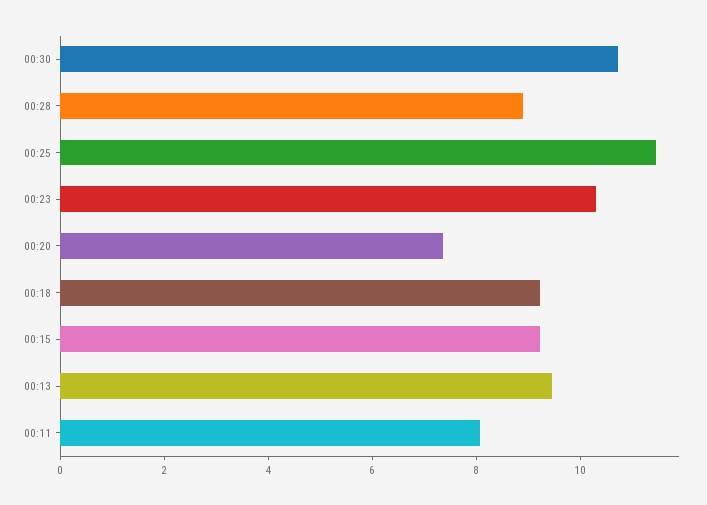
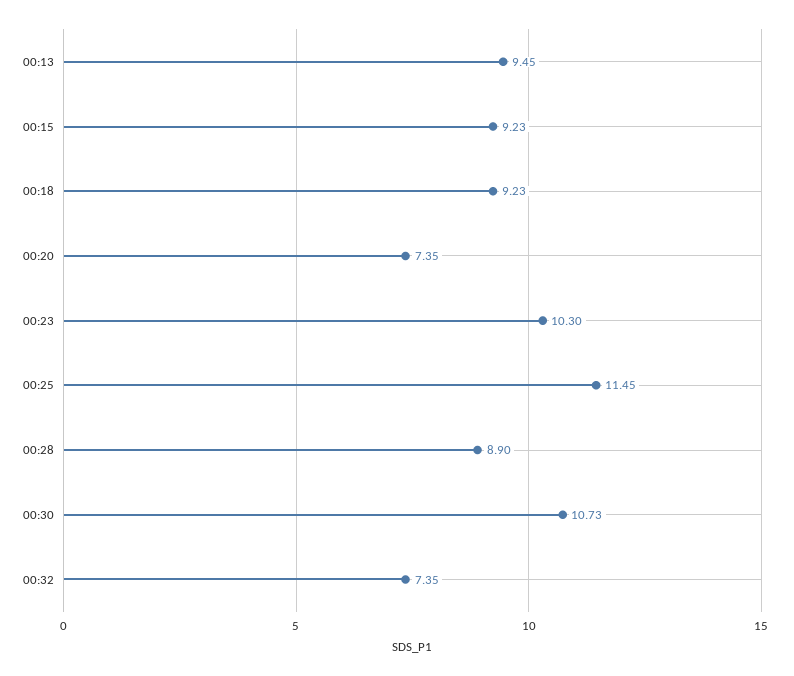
00:11: 8 -> none
00:32: none -> 7.35

